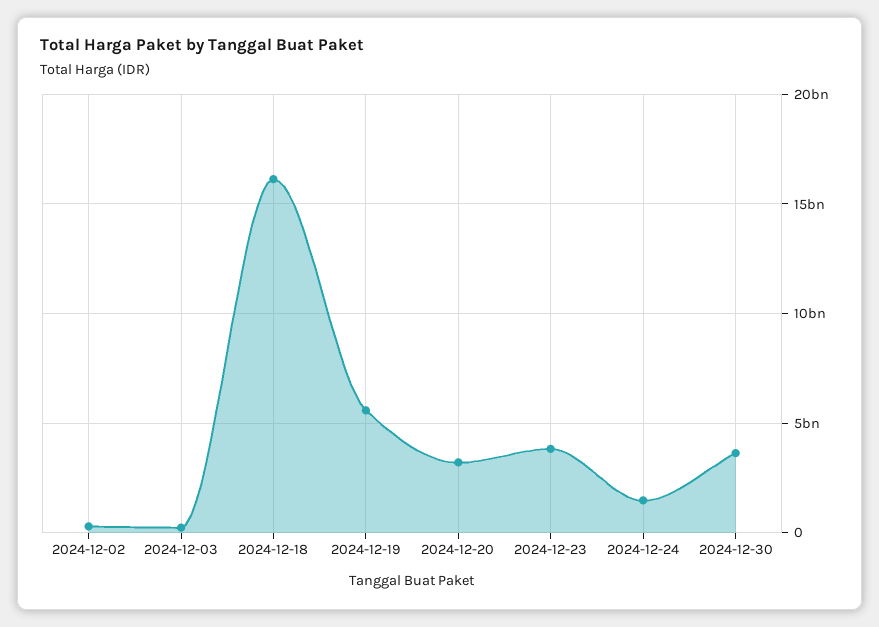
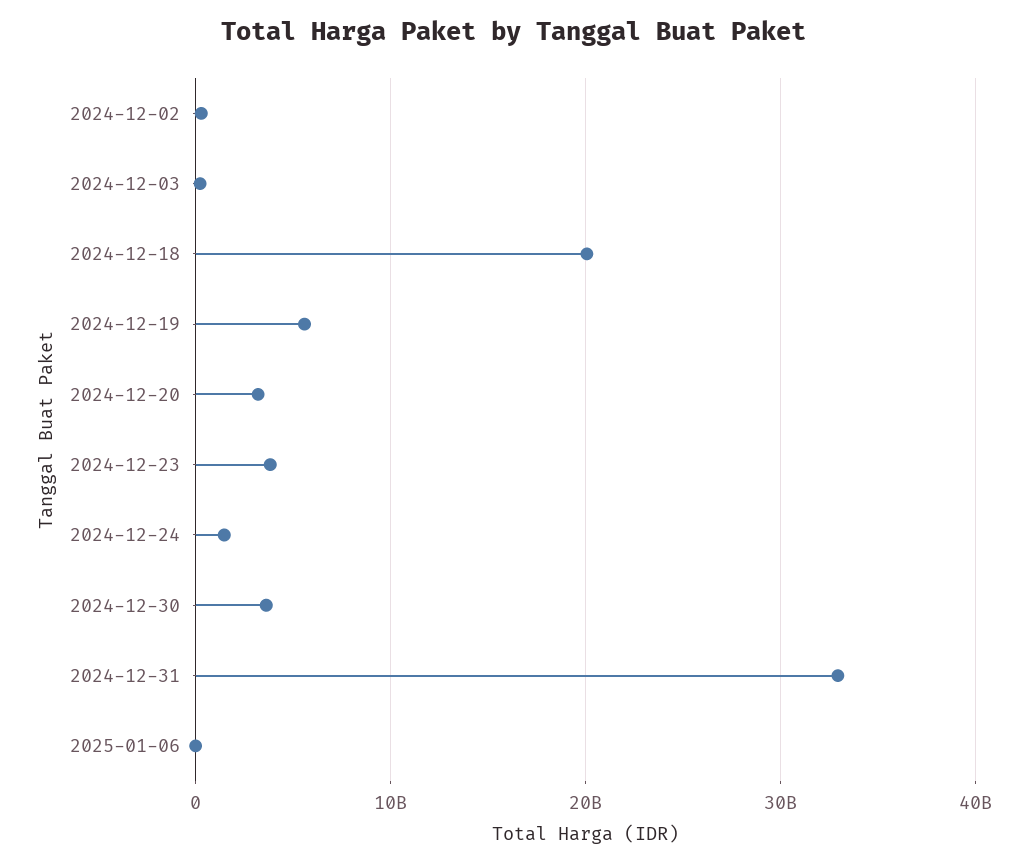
2024-12-18: 16000000000 -> 20000000000
2024-12-31: none -> 33000000000
2025-01-06: none -> 0

